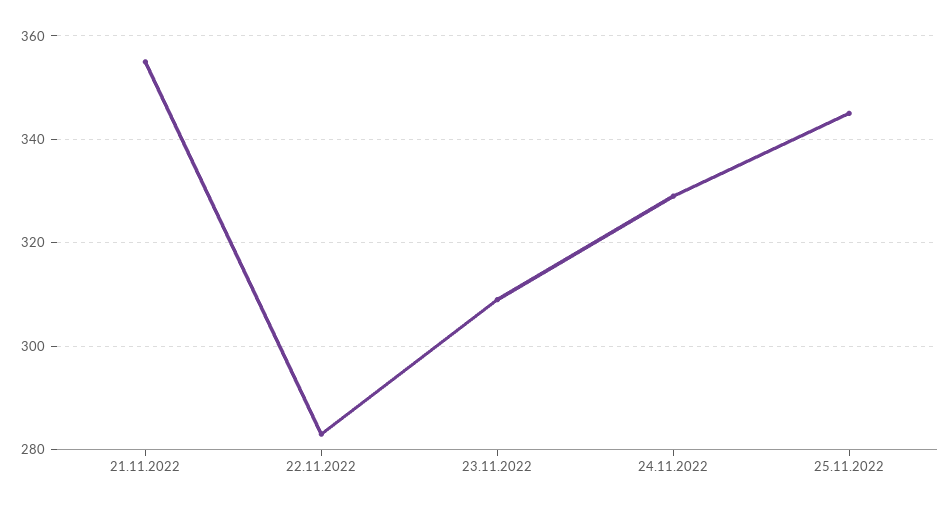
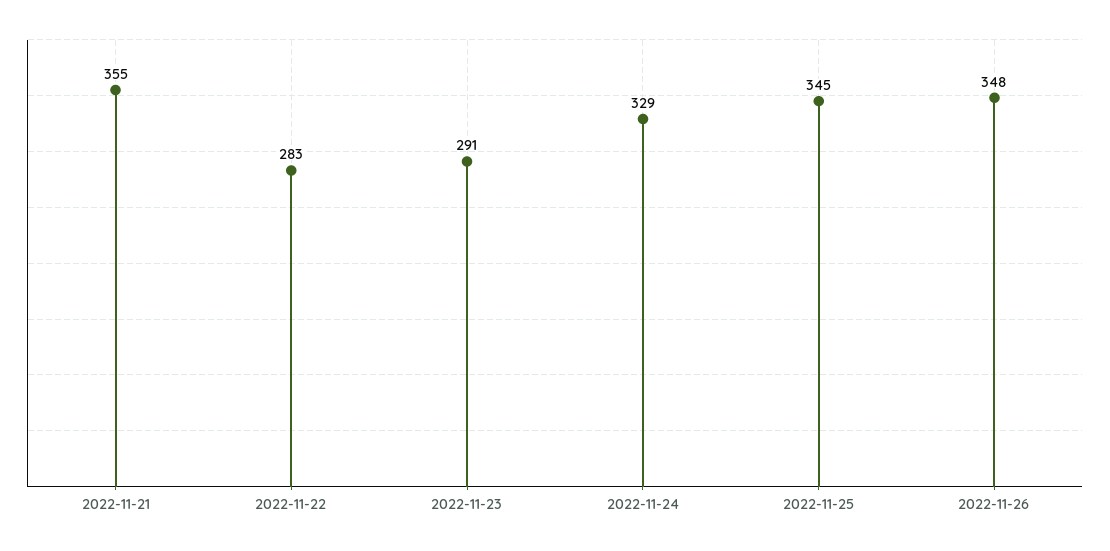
23.11.2022: 310 -> 291
2022-11-26: none -> 348

